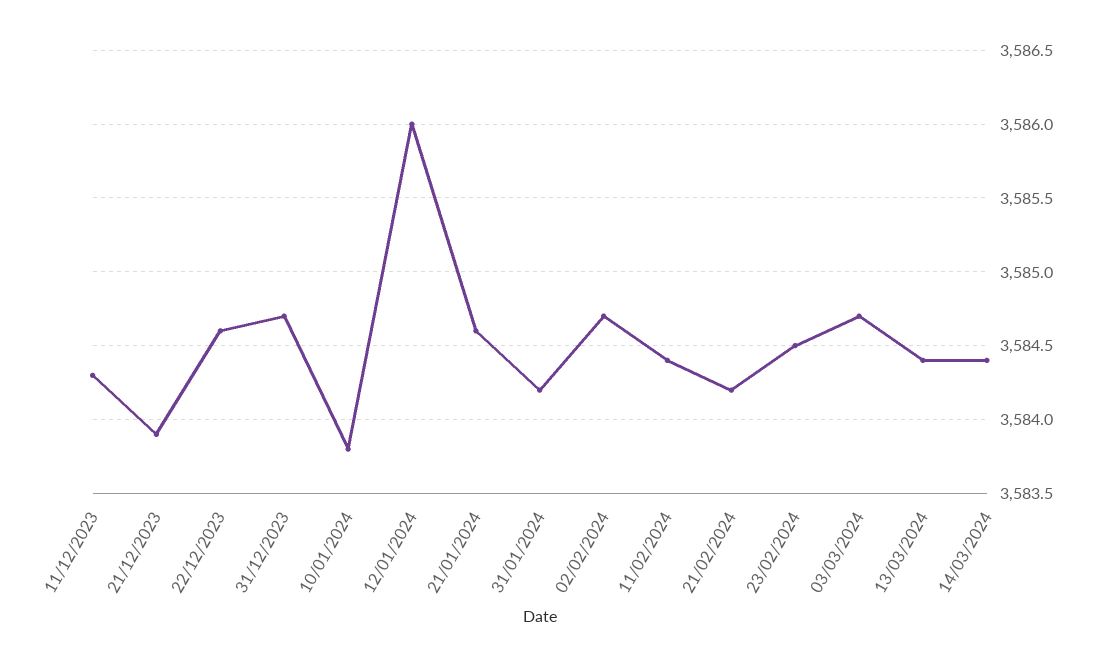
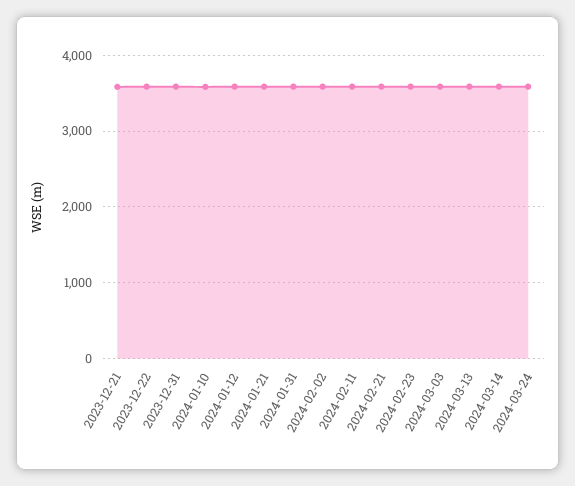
11/12/2023: 3584.3 -> none
2024-03-24: none -> 3600

